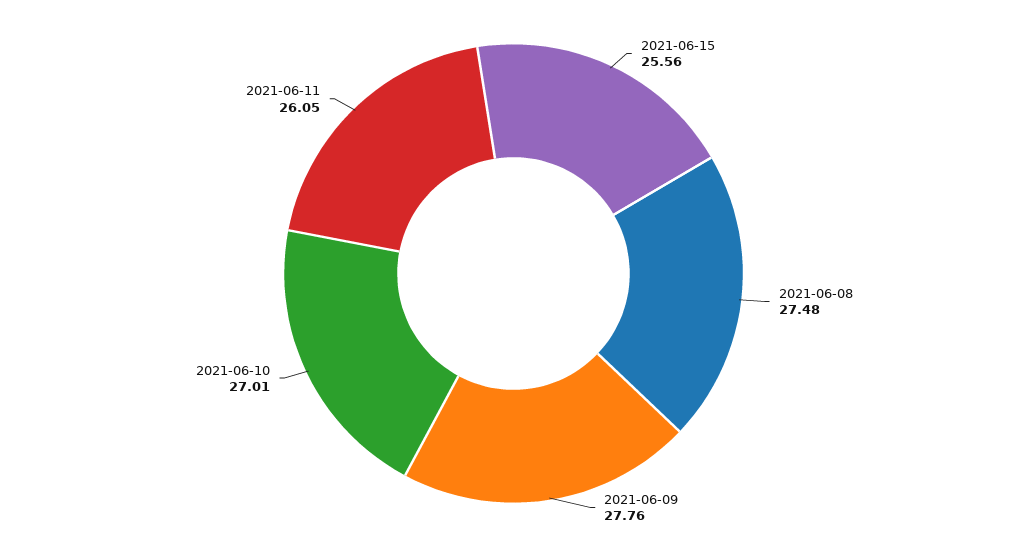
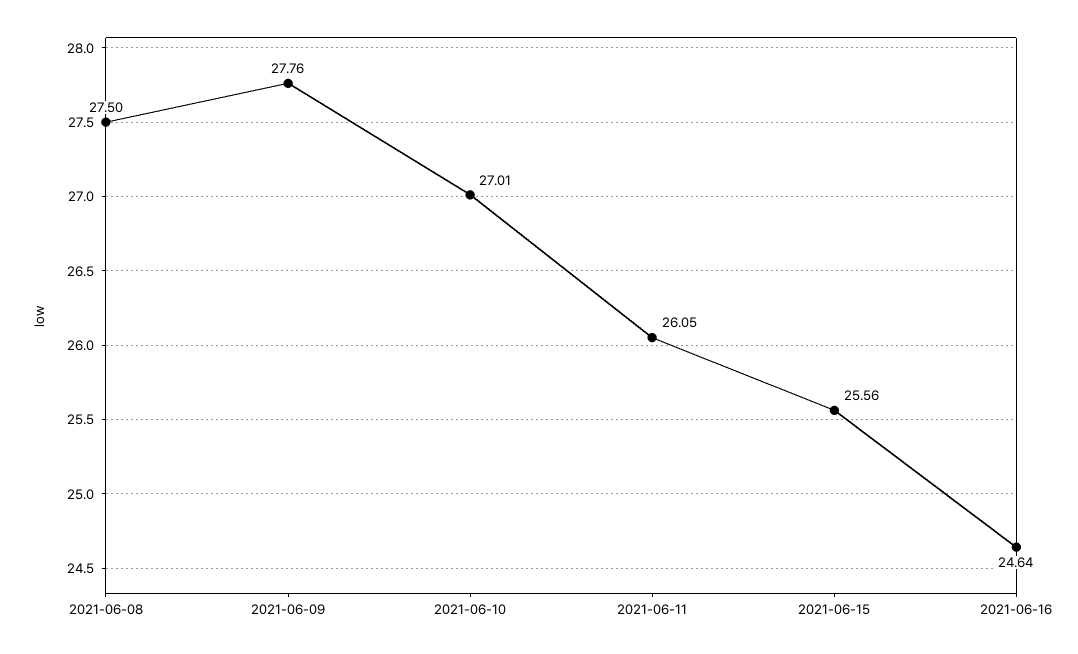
2021-06-08: 27.48 -> 27.5
2021-06-16: none -> 24.64

